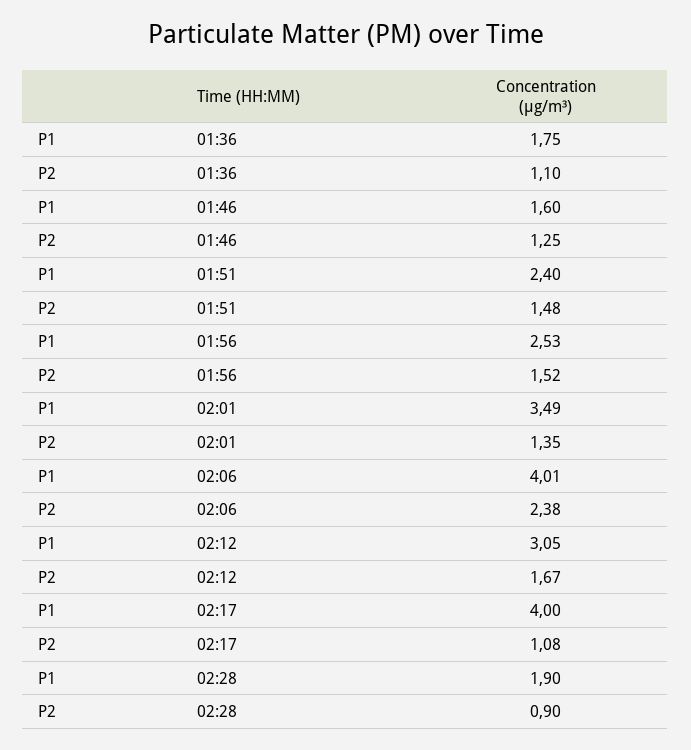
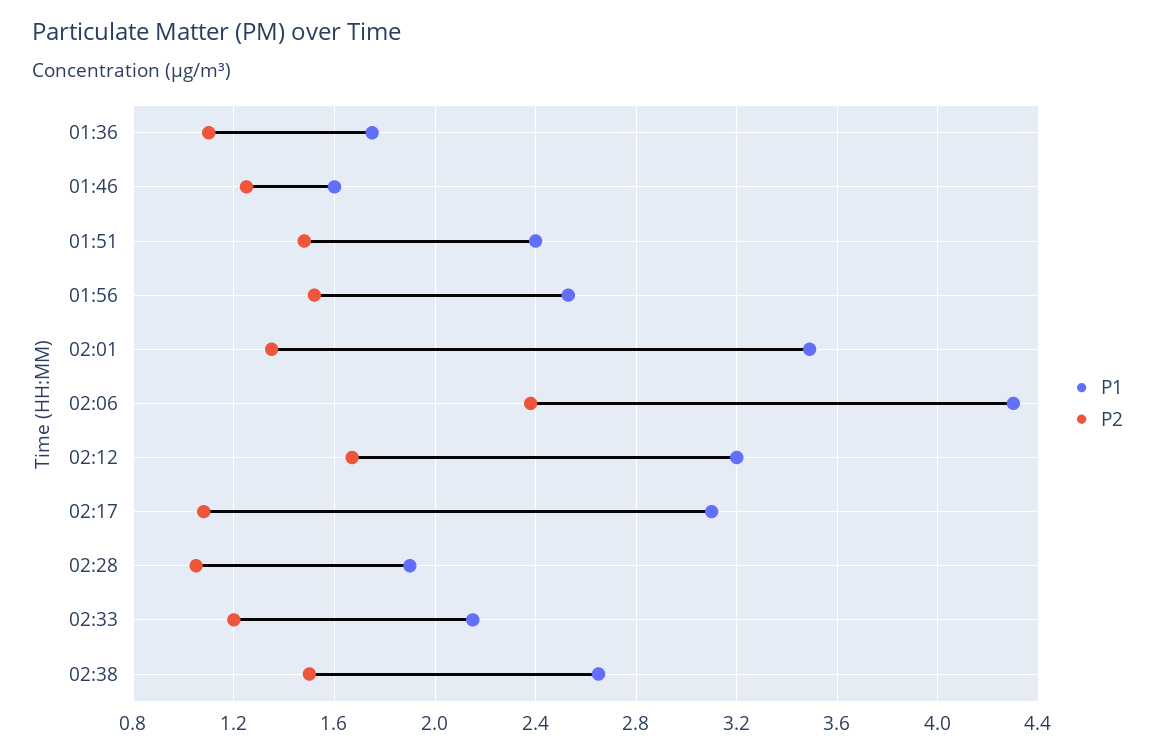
P1, 02:06: 4.01 -> 4.3
P1, 02:12: 3.05 -> 3.2
P1, 02:17: 4 -> 3.1
P2, 02:28: 0.9 -> 1.05
P1, 02:33: none -> 2.15
P2, 02:33: none -> 1.2
P1, 02:38: none -> 2.65
P2, 02:38: none -> 1.5

